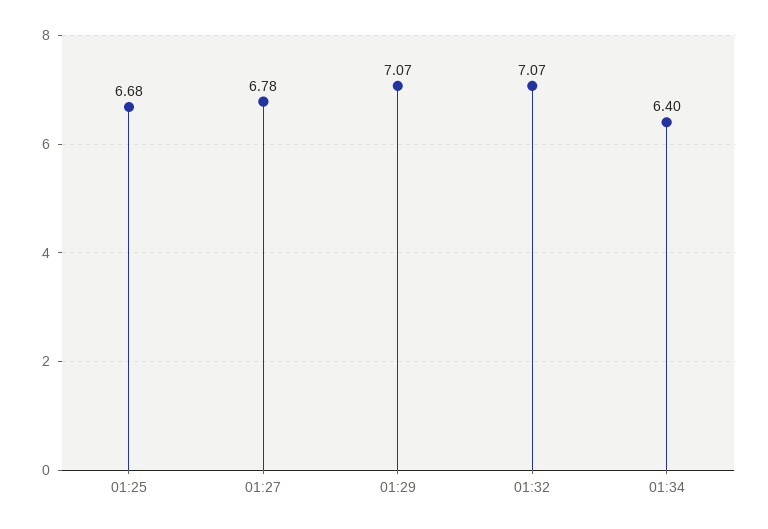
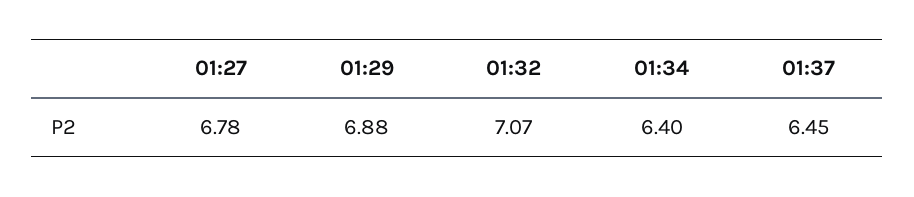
01:25: 6.68 -> none
01:29: 7.07 -> 6.88
01:37: none -> 6.45

